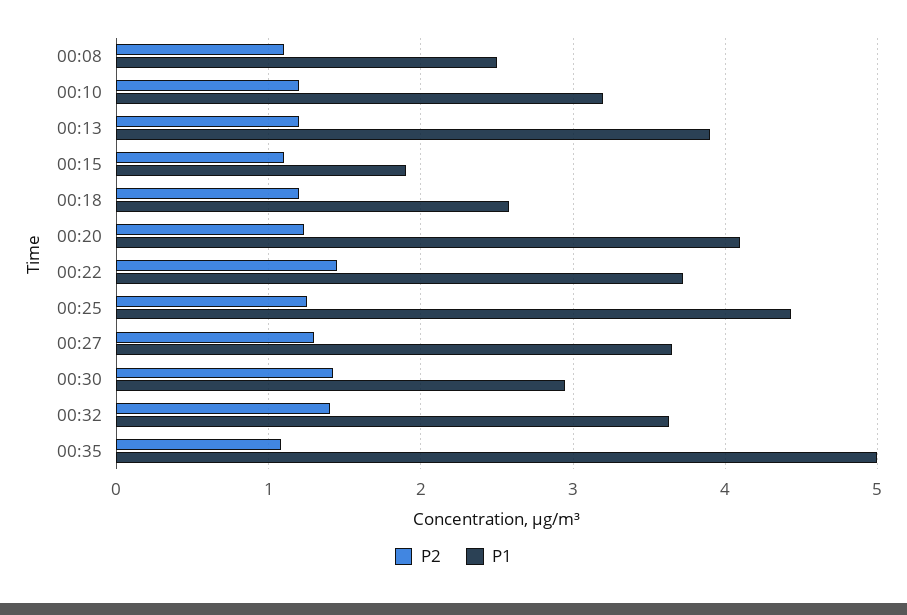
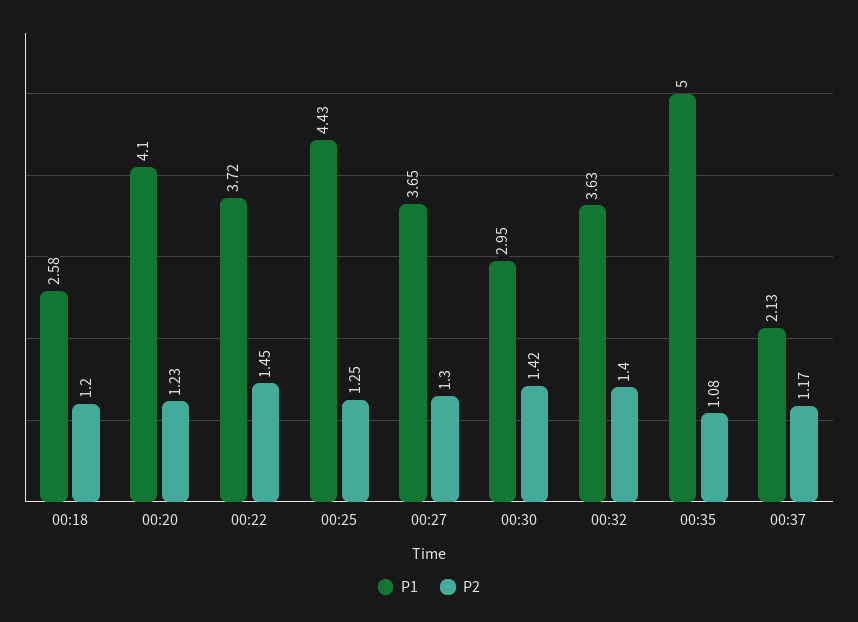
P2, 00:08: 1.1 -> none
P1, 00:08: 2.5 -> none
P2, 00:10: 1.2 -> none
P1, 00:10: 3.2 -> none
P2, 00:13: 1.2 -> none
P1, 00:13: 3.9 -> none
P2, 00:15: 1.1 -> none
P1, 00:15: 1.9 -> none
P1, 00:37: none -> 2.13
P2, 00:37: none -> 1.17

